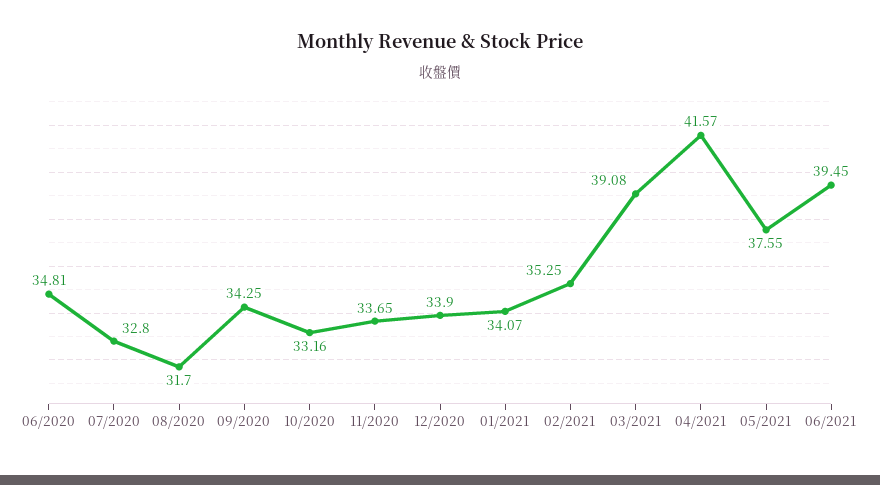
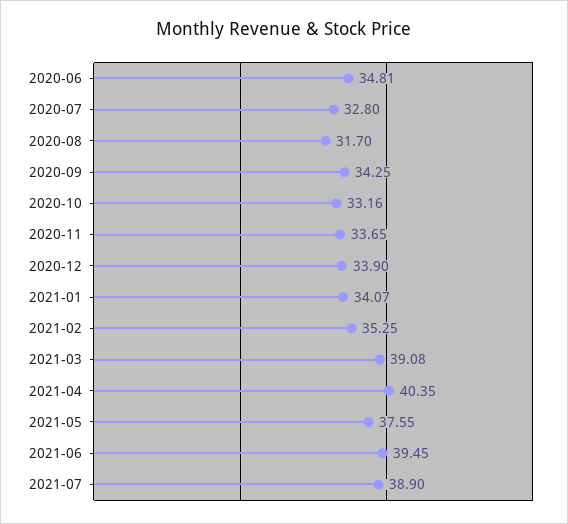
04/2021: 41.57 -> 40.35
2021-07: none -> 38.9

